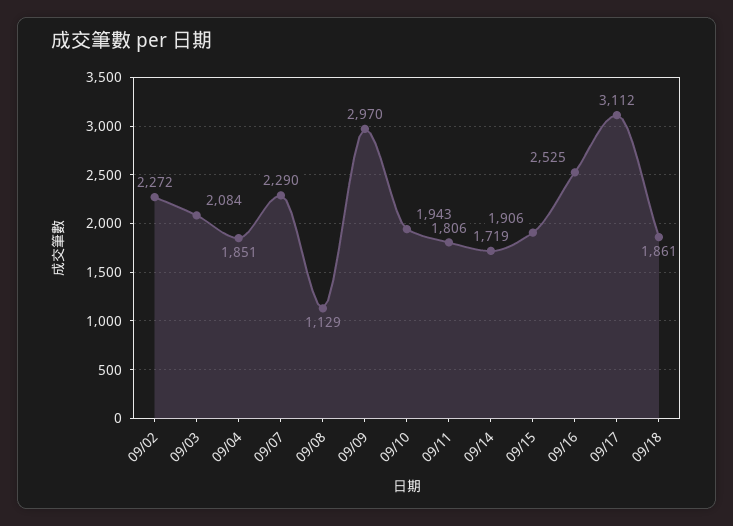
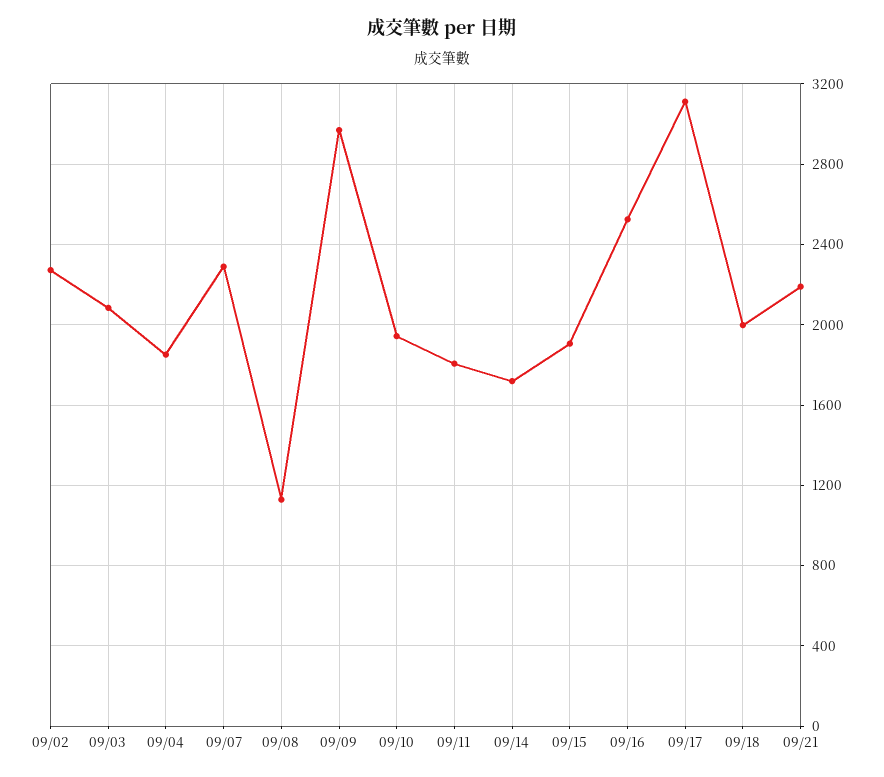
09/18: 1861 -> 2000
09/21: none -> 2200

